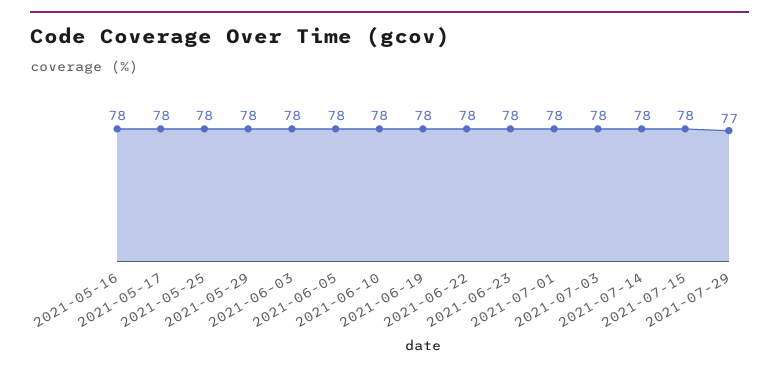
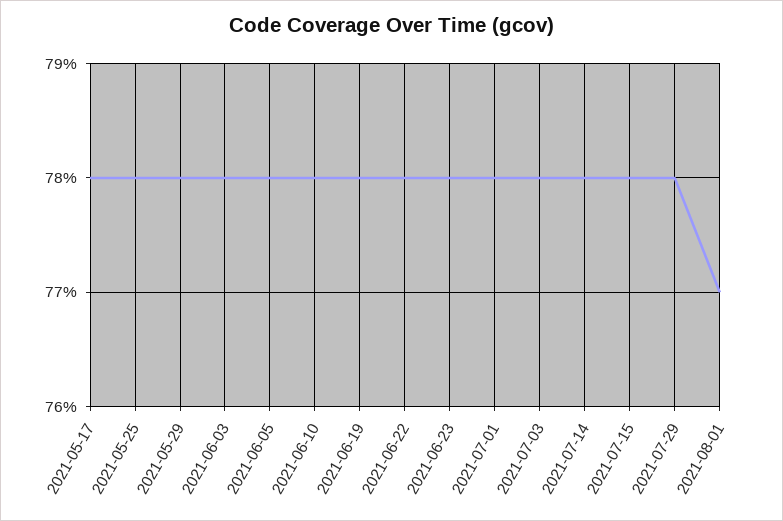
2021-05-16: 78 -> none
2021-07-29: 77 -> 78
2021-08-01: none -> 77

